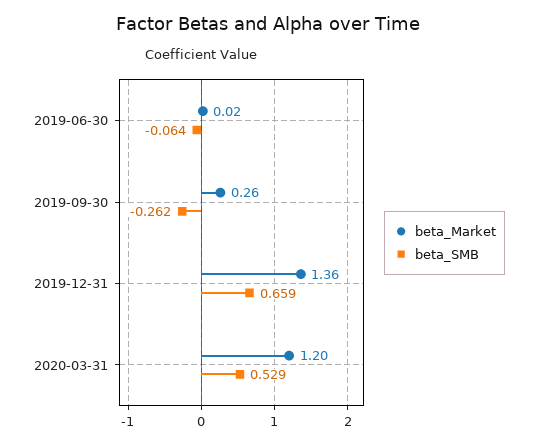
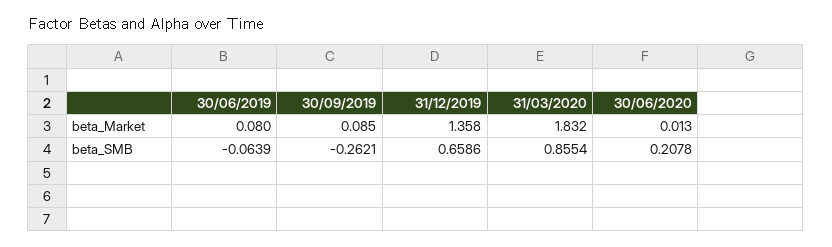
beta_Market, 2019-06-30: 0.02 -> 0.08
beta_Market, 2019-09-30: 0.26 -> 0.085
beta_Market, 2020-03-31: 1.2 -> 1.832
beta_SMB, 2020-03-31: 0.529 -> 0.8554
beta_Market, 30/06/2020: none -> 0.013
beta_SMB, 30/06/2020: none -> 0.2078

